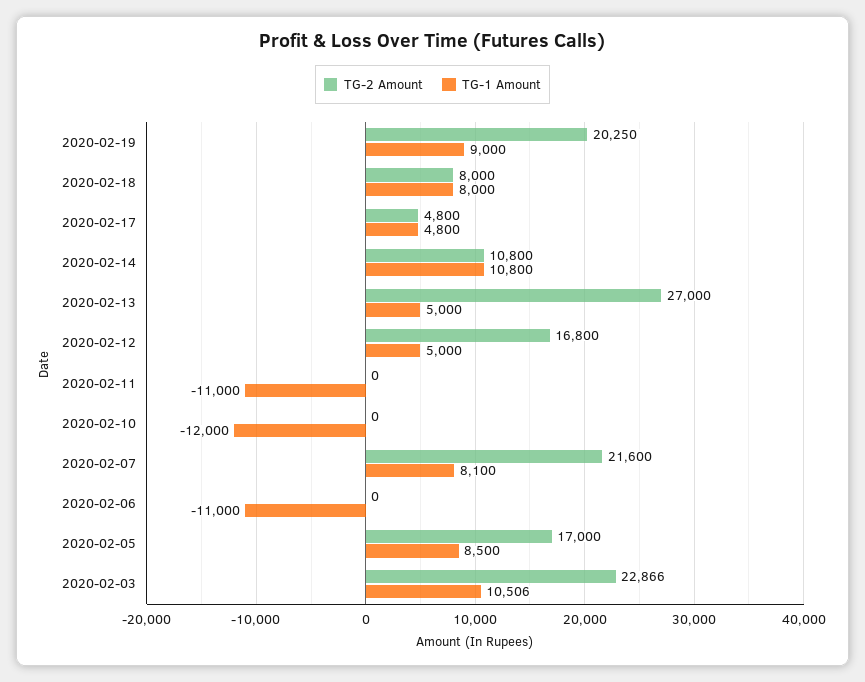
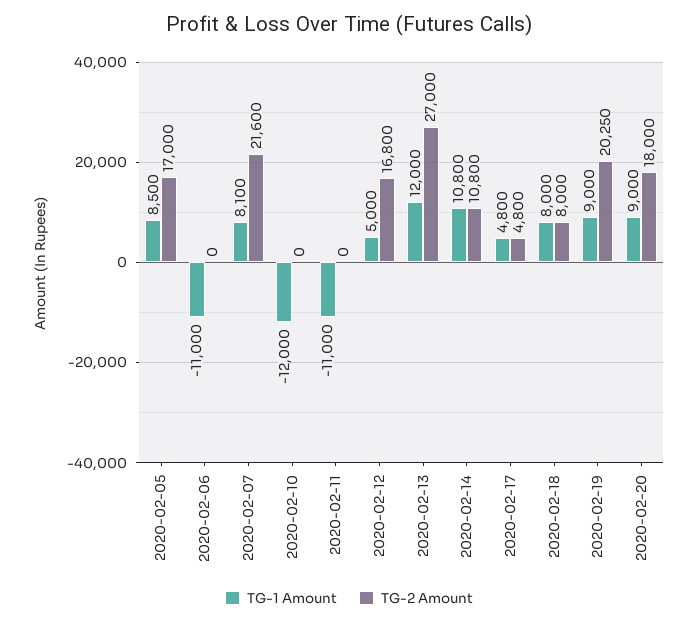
TG-1 Amount, 2020-02-13: 5000 -> 12000
TG-2 Amount, 2020-02-03: 22866 -> none
TG-1 Amount, 2020-02-03: 10506 -> none
TG-1 Amount, 2020-02-20: none -> 9000
TG-2 Amount, 2020-02-20: none -> 18000

